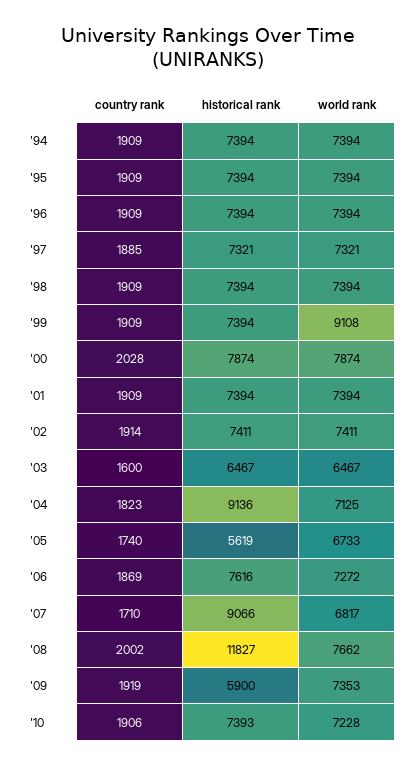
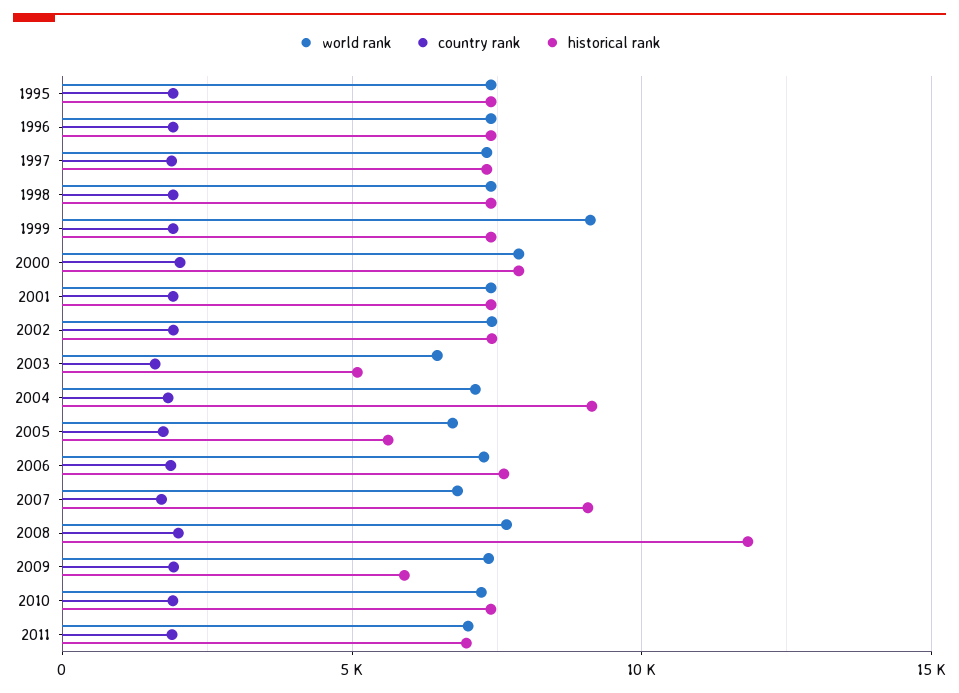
country rank, '94: 1909 -> none
historical rank, '94: 7394 -> none
world rank, '94: 7394 -> none
historical rank, '03: 6467 -> 5000
world rank, 2011: none -> 7000
country rank, 2011: none -> 2000
historical rank, 2011: none -> 7000

